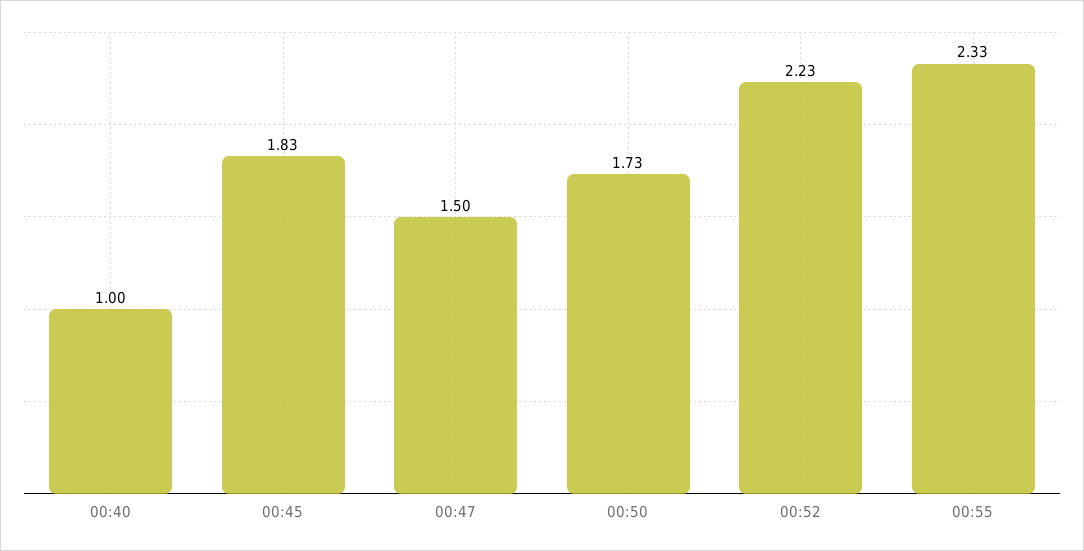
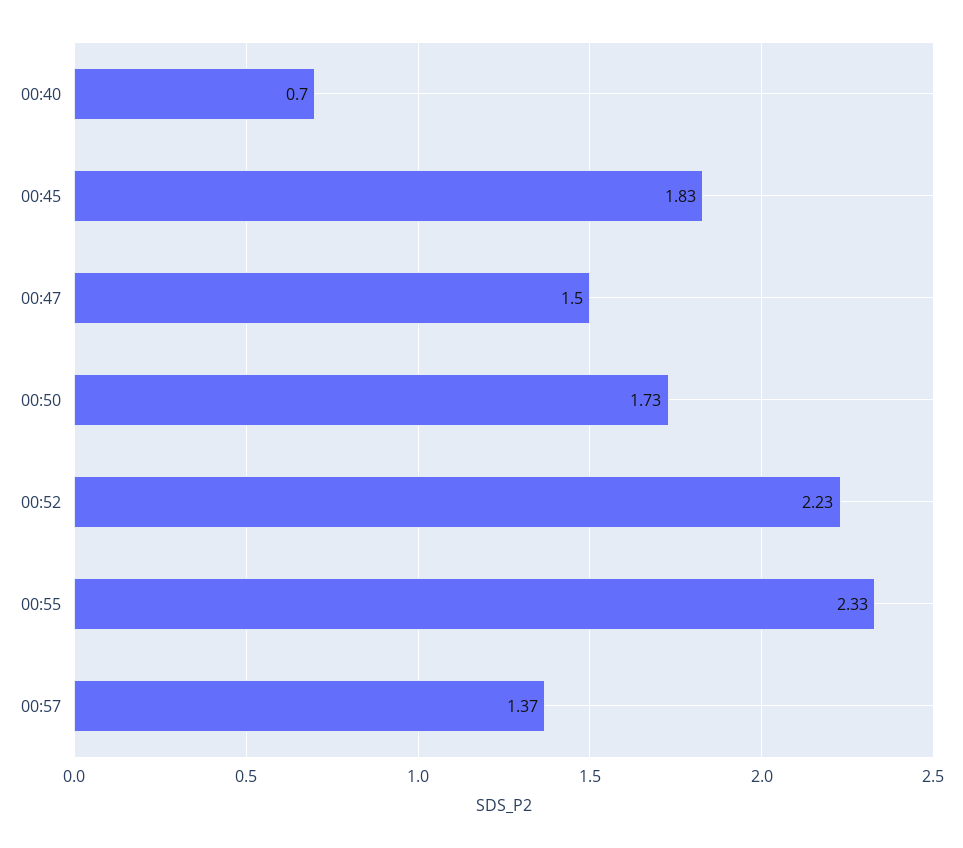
00:40: 1 -> 0.7
00:57: none -> 1.37

